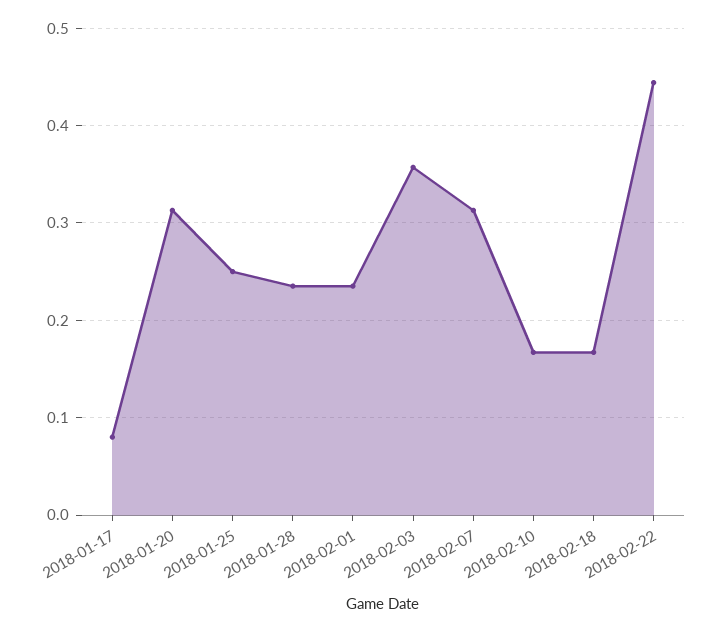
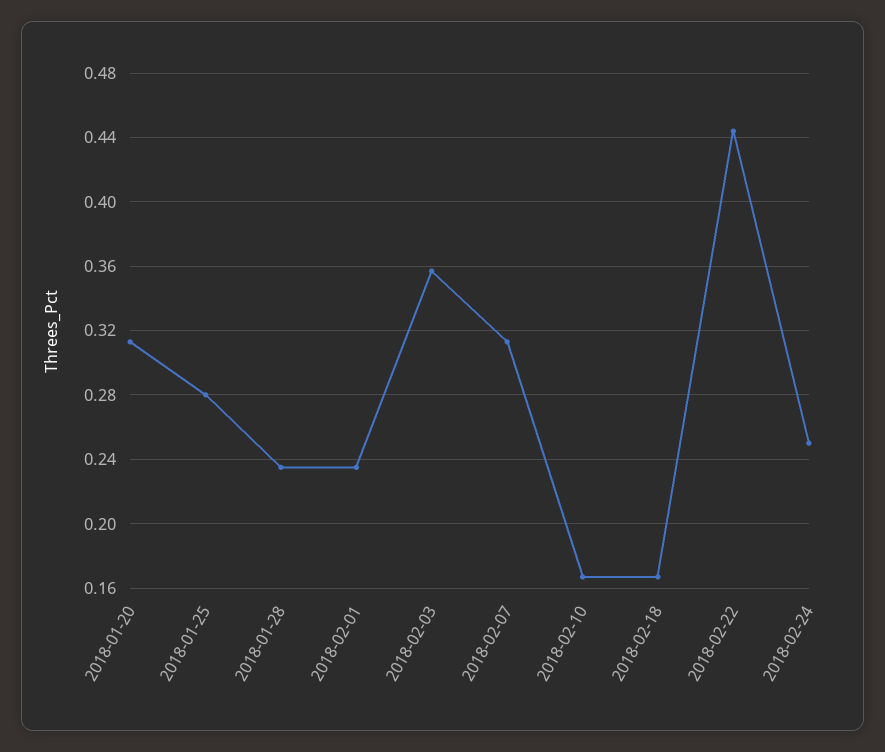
2018-01-17: 0.08 -> none
2018-01-25: 0.25 -> 0.28
2018-02-24: none -> 0.25

